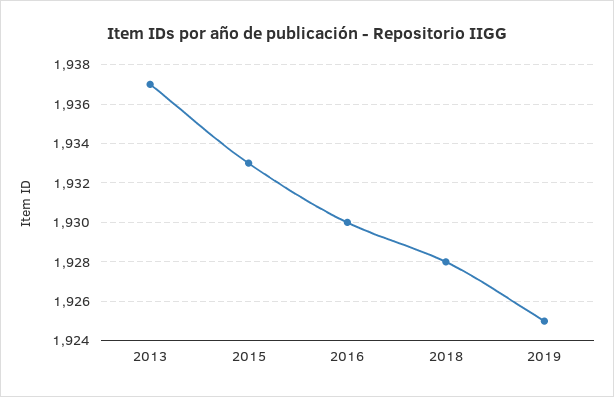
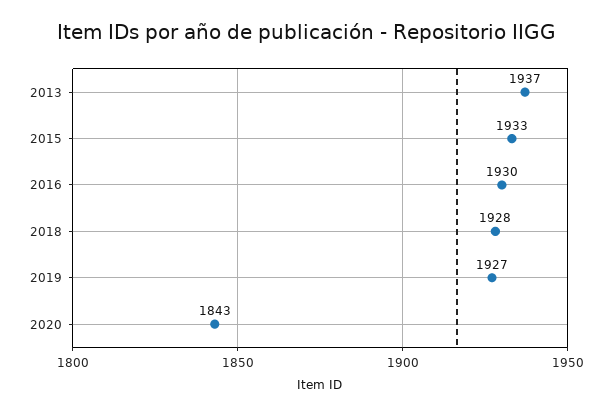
2019: 1925 -> 1927
2020: none -> 1843

